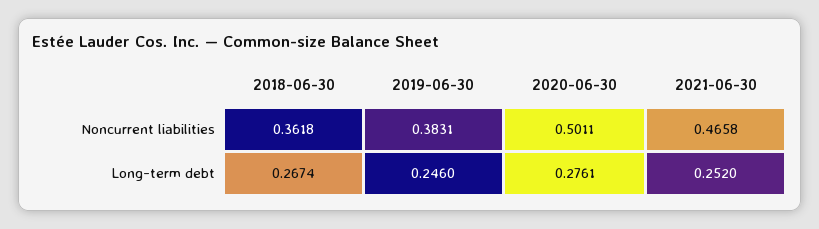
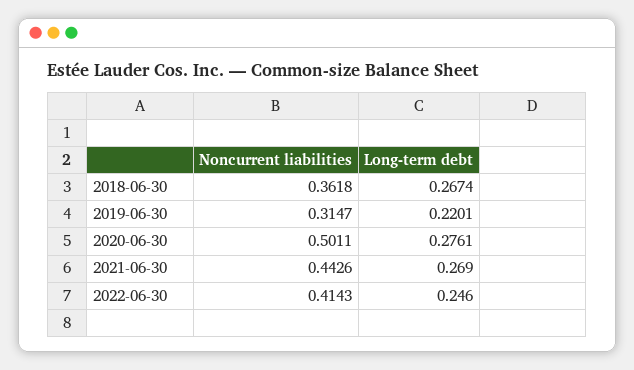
2019-06-30, Noncurrent liabilities: 0.3831 -> 0.3147
2021-06-30, Noncurrent liabilities: 0.4658 -> 0.4426
2019-06-30, Long-term debt: 0.246 -> 0.2201
2021-06-30, Long-term debt: 0.252 -> 0.269
2022-06-30, Noncurrent liabilities: none -> 0.4143
2022-06-30, Long-term debt: none -> 0.246

